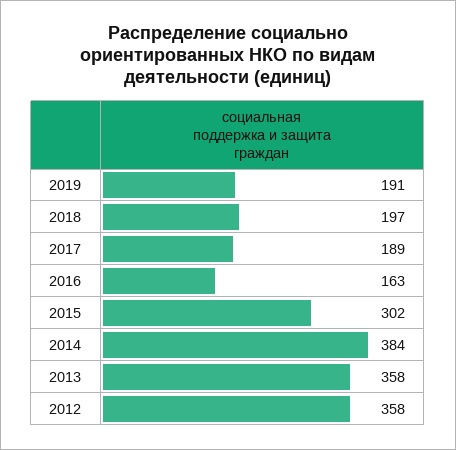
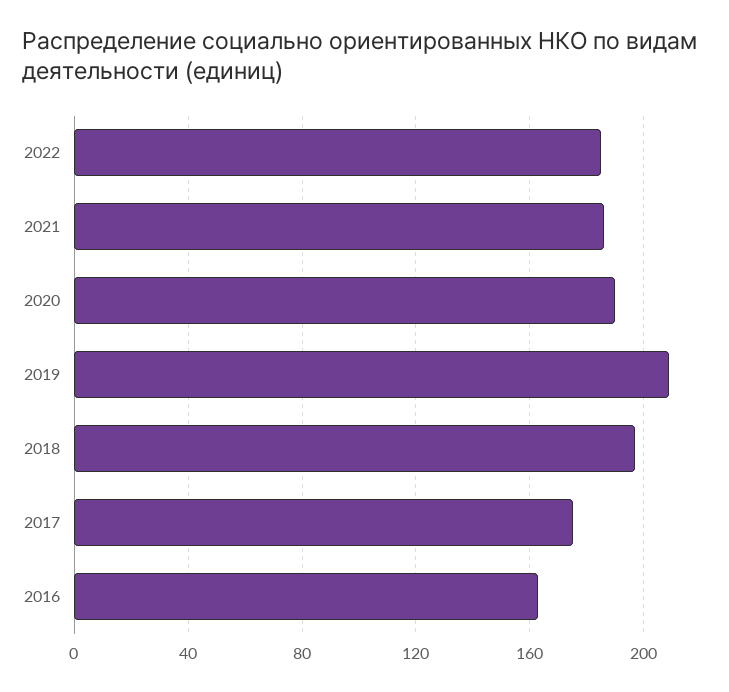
2019: 191 -> 210
2017: 189 -> 175
2015: 302 -> none
2014: 384 -> none
2013: 358 -> none
2012: 358 -> none
2022: none -> 185
2021: none -> 185
2020: none -> 190

